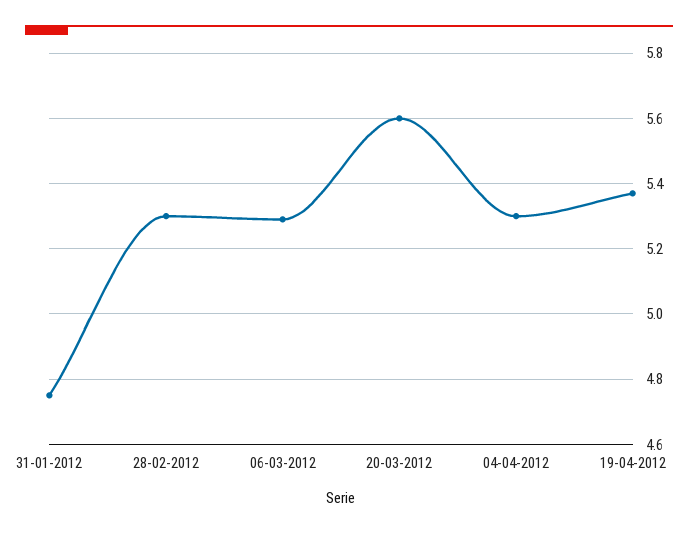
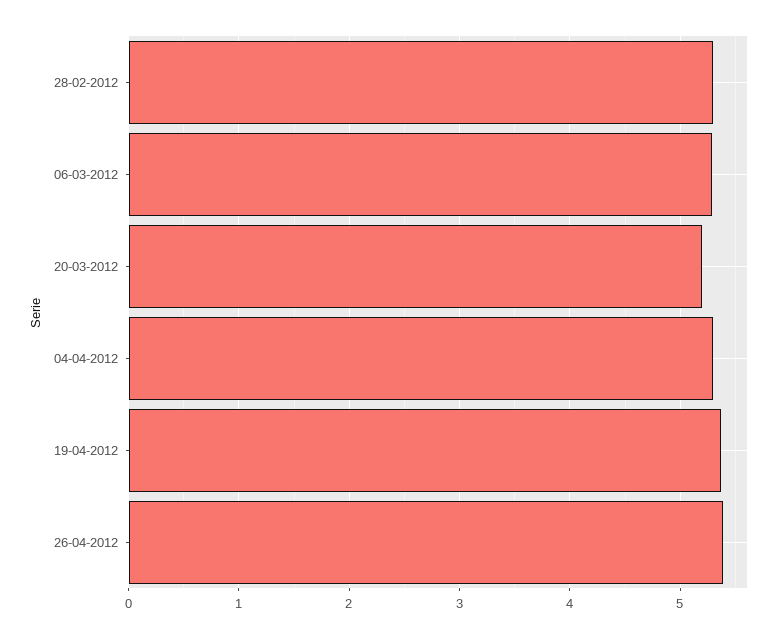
31-01-2012: 4.75 -> none
20-03-2012: 5.6 -> 5.2
26-04-2012: none -> 5.4

